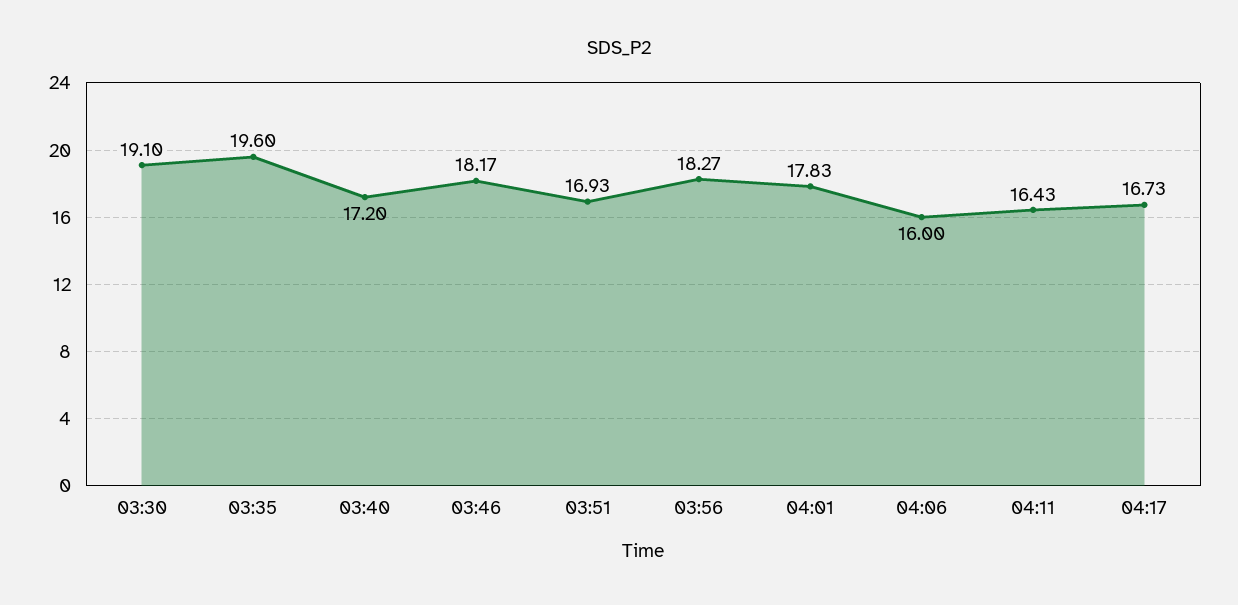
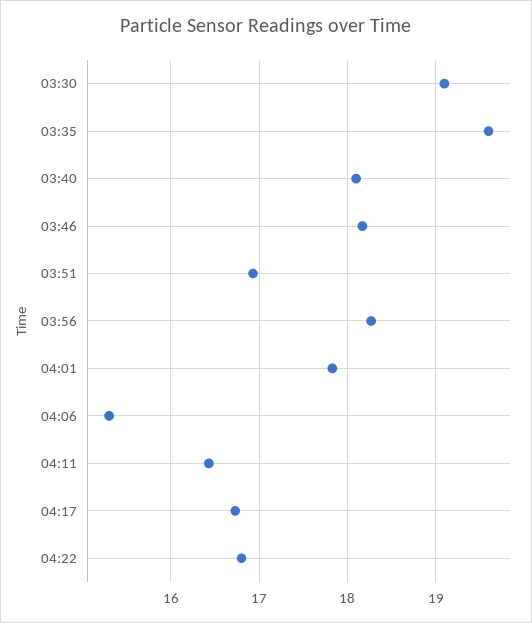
03:40: 17.2 -> 18.1
04:06: 16 -> 15.3
04:22: none -> 16.8

